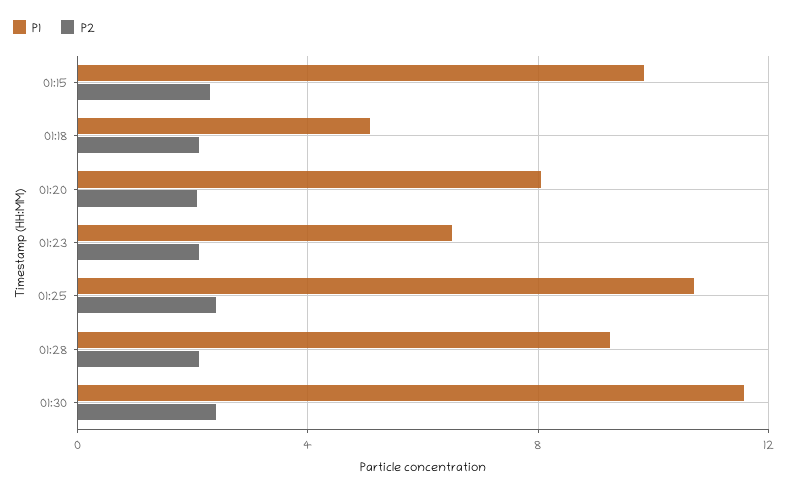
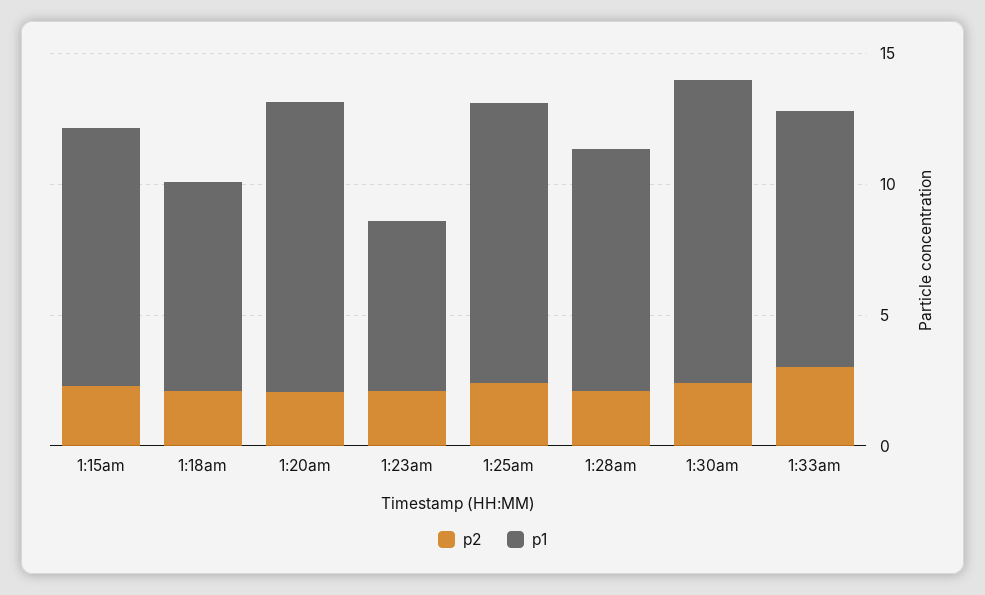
P1, 01:18: 5 -> 8
P1, 01:20: 8 -> 11
P2, 1:33am: none -> 3
P1, 1:33am: none -> 10

